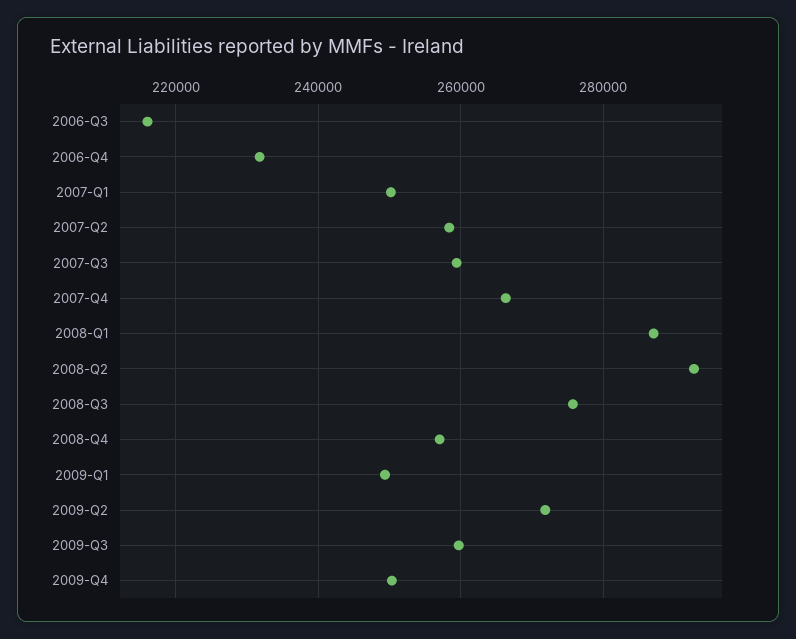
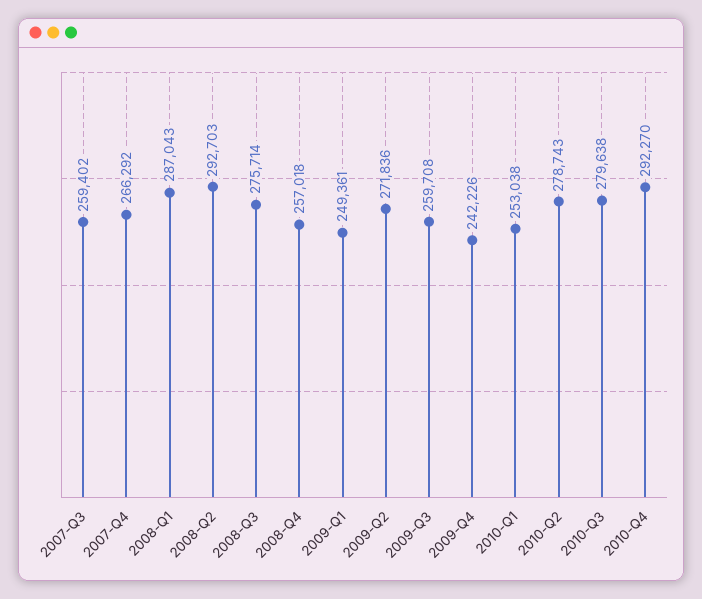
2006-Q3: 216000 -> none
2006-Q4: 232000 -> none
2007-Q1: 250000 -> none
2007-Q2: 258000 -> none
2009-Q4: 250000 -> 242226
2010-Q1: none -> 253038
2010-Q2: none -> 278743
2010-Q3: none -> 279638
2010-Q4: none -> 292270

